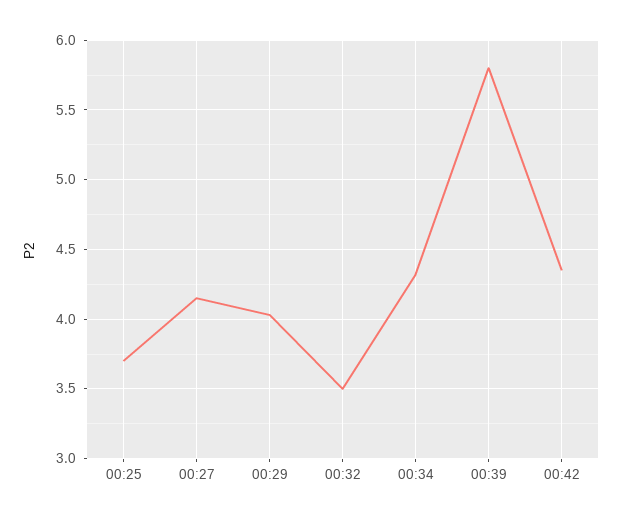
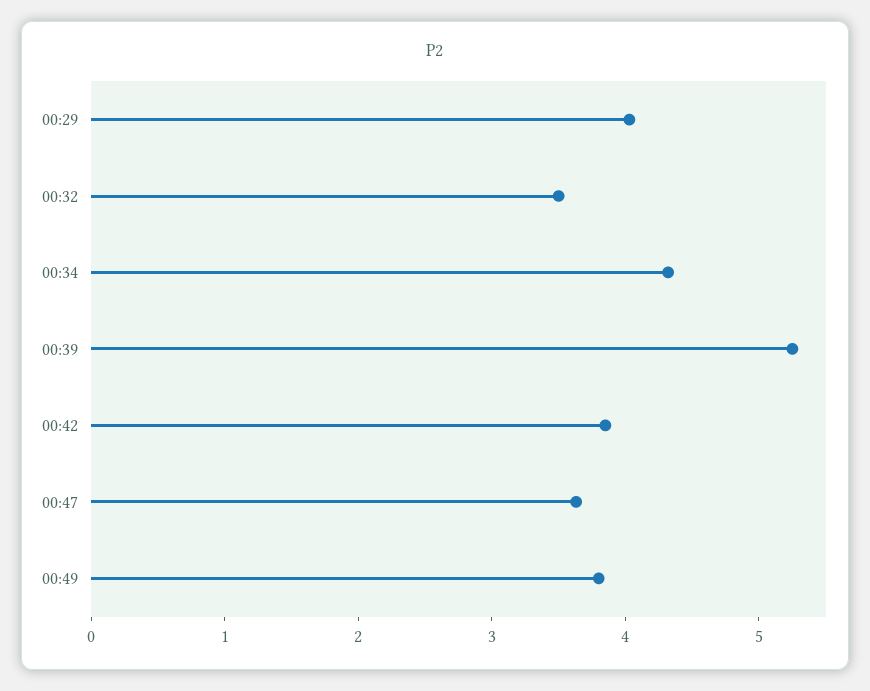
00:25: 3.7 -> none
00:27: 4.15 -> none
00:39: 5.8 -> 5.2
00:42: 4.35 -> 3.8
00:47: none -> 3.6
00:49: none -> 3.8

